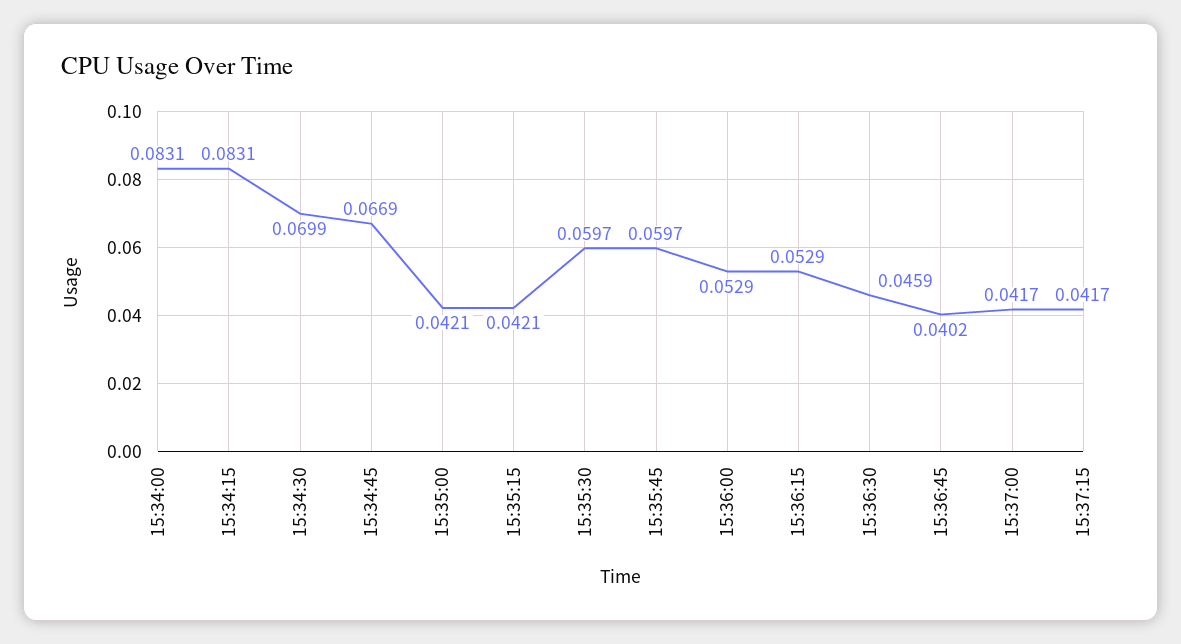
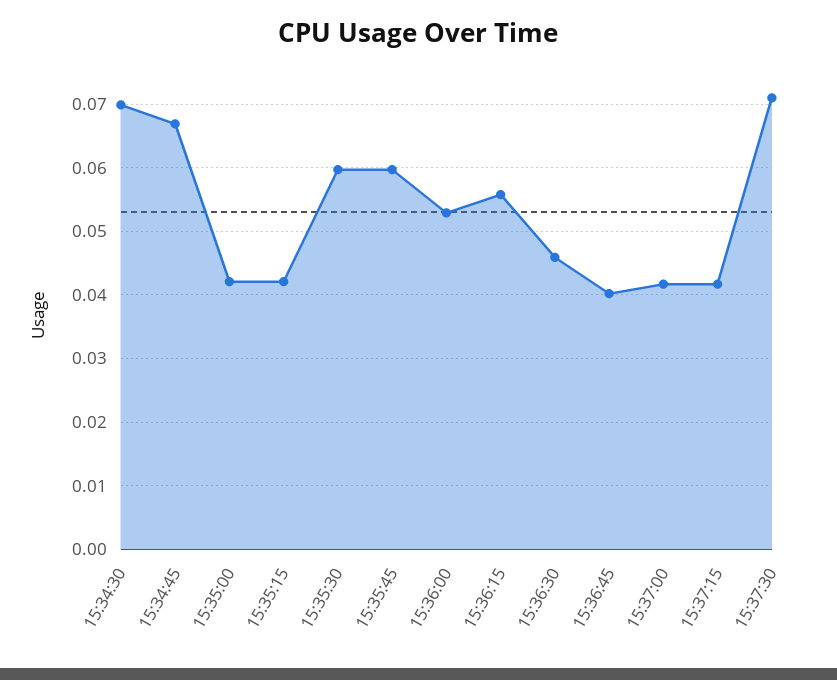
15:34:00: 0.0831 -> none
15:34:15: 0.0831 -> none
15:36:15: 0.0529 -> 0.056
15:37:30: none -> 0.071

